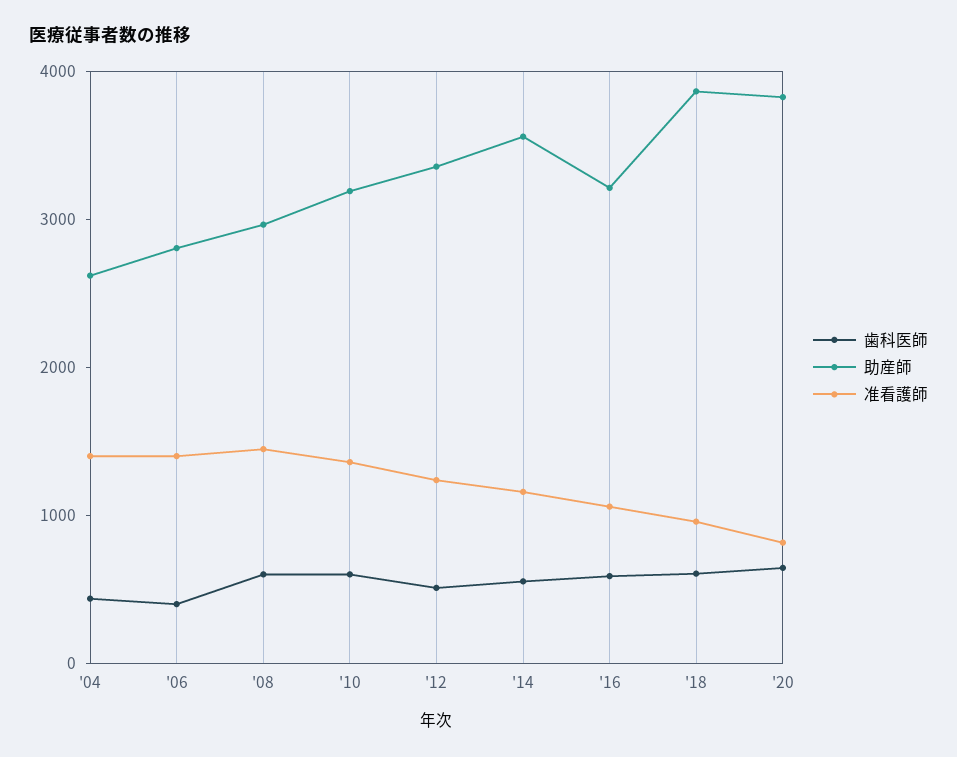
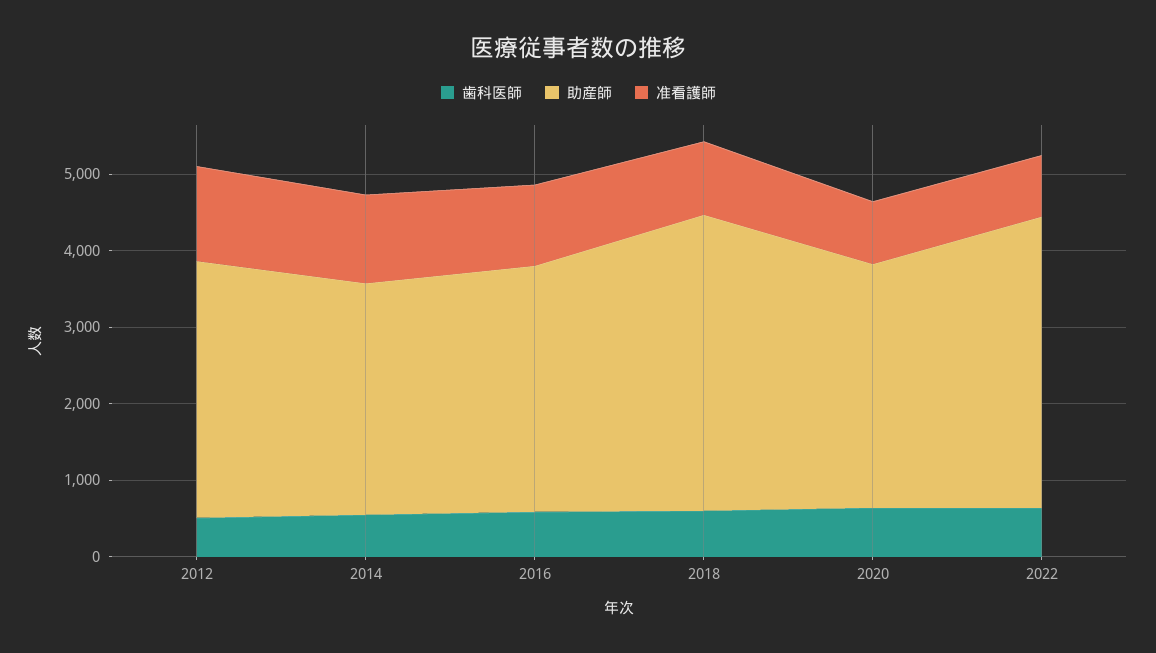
歯科医師, '04: 400 -> none
助産師, '04: 2600 -> none
准看護師, '04: 1400 -> none
歯科医師, '06: 400 -> none
助産師, '06: 2800 -> none
准看護師, '06: 1400 -> none
歯科医師, '08: 600 -> none
助産師, '08: 3000 -> none
准看護師, '08: 1400 -> none
歯科医師, '10: 600 -> none
助産師, '10: 3200 -> none
准看護師, '10: 1400 -> none
助産師, '14: 3600 -> 3000
助産師, '20: 3800 -> 3200
歯科医師, 2022: none -> 600
助産師, 2022: none -> 3800
准看護師, 2022: none -> 800

